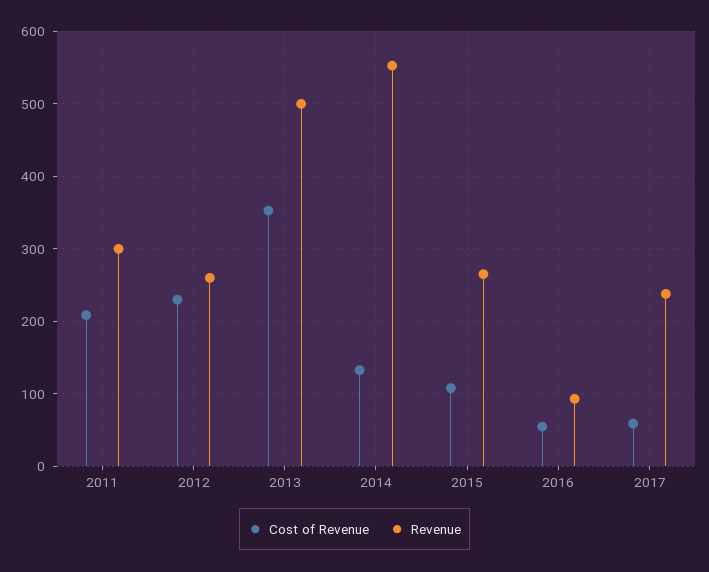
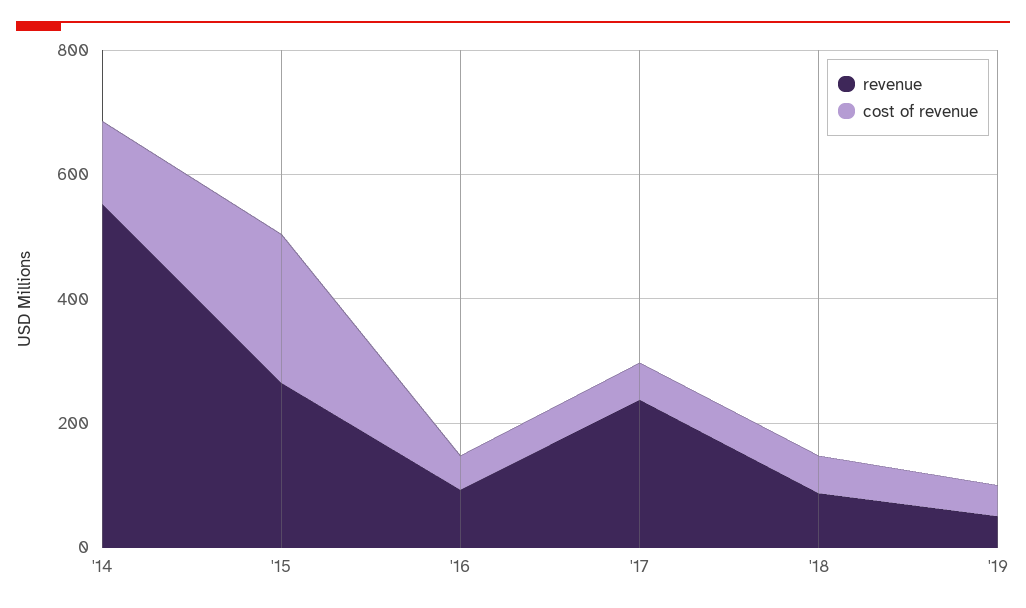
Cost of Revenue, 2011: 210 -> none
Revenue, 2011: 300 -> none
Cost of Revenue, 2012: 230 -> none
Revenue, 2012: 260 -> none
Cost of Revenue, 2013: 350 -> none
Revenue, 2013: 500 -> none
Cost of Revenue, 2015: 110 -> 250
Revenue, '18: none -> 100
Cost of Revenue, '18: none -> 50
Revenue, '19: none -> 50
Cost of Revenue, '19: none -> 50

